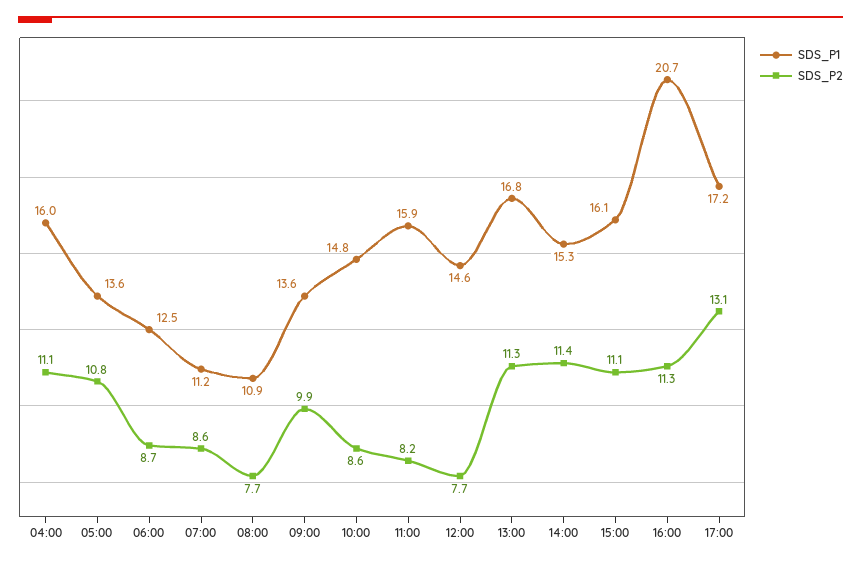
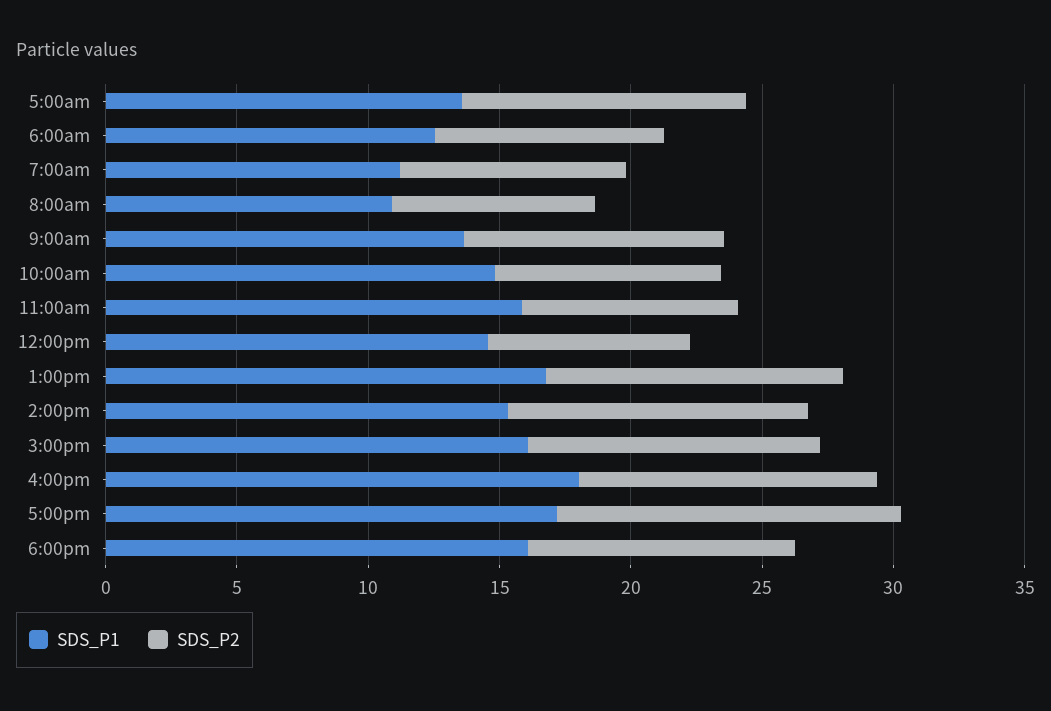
SDS_P1, 04:00: 16 -> none
SDS_P2, 04:00: 11.1 -> none
SDS_P1, 16:00: 20.7 -> 18
SDS_P1, 6:00pm: none -> 16
SDS_P2, 6:00pm: none -> 10

